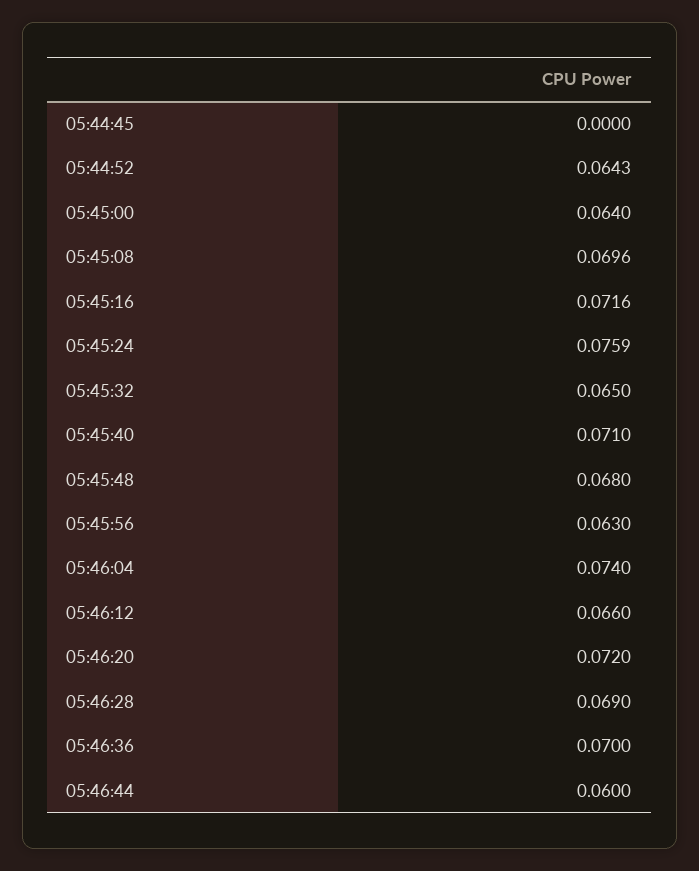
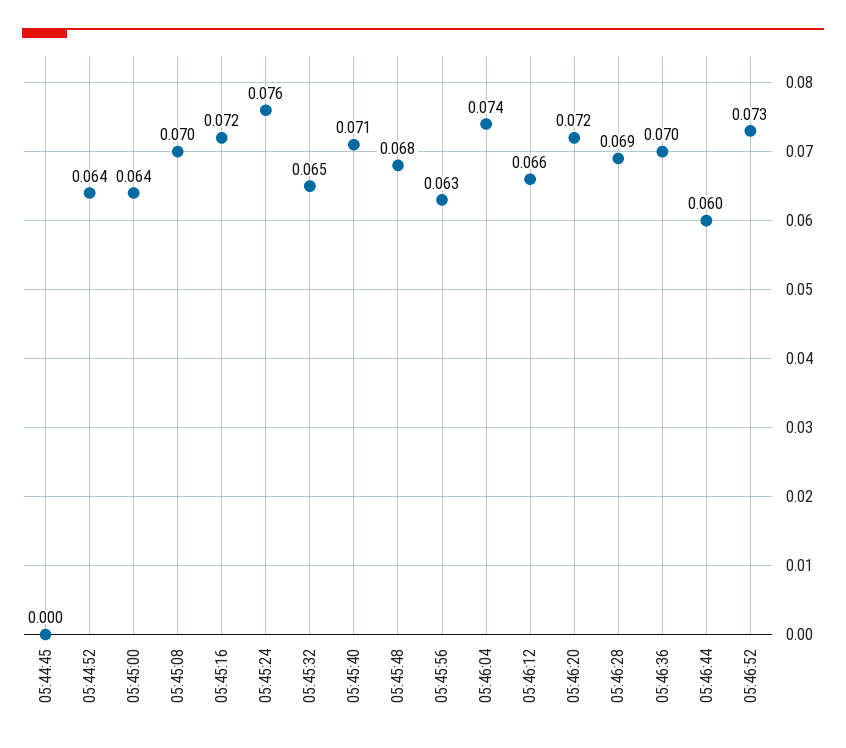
05:46:52: none -> 0.073

